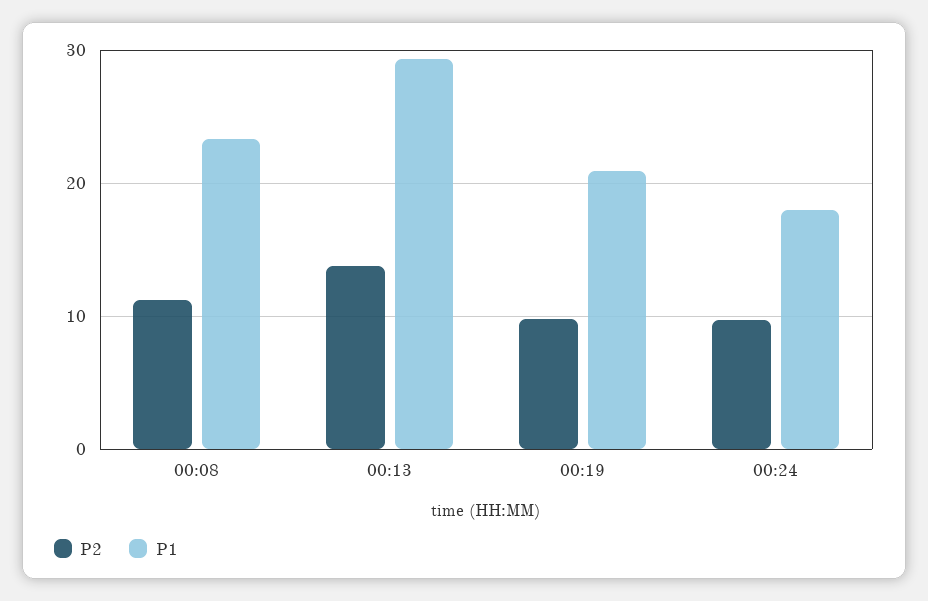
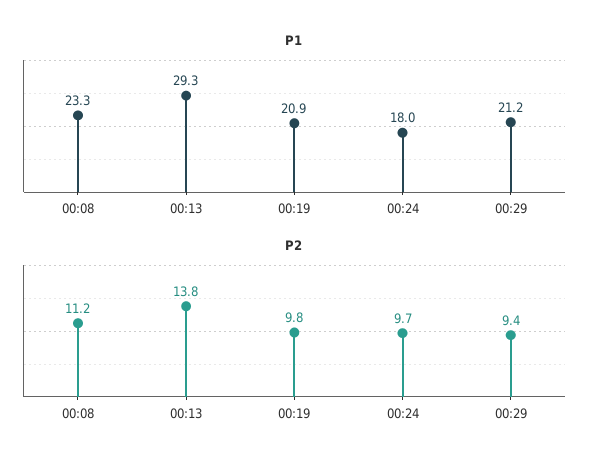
P1, 00:29: none -> 21.2
P2, 00:29: none -> 9.4

